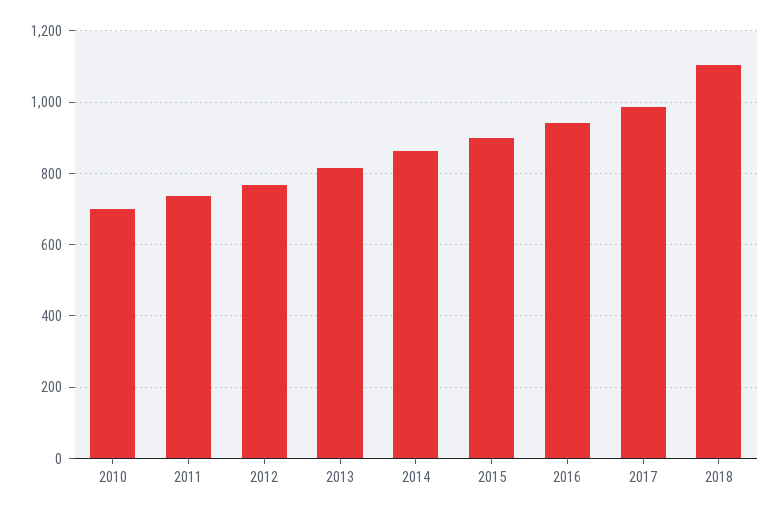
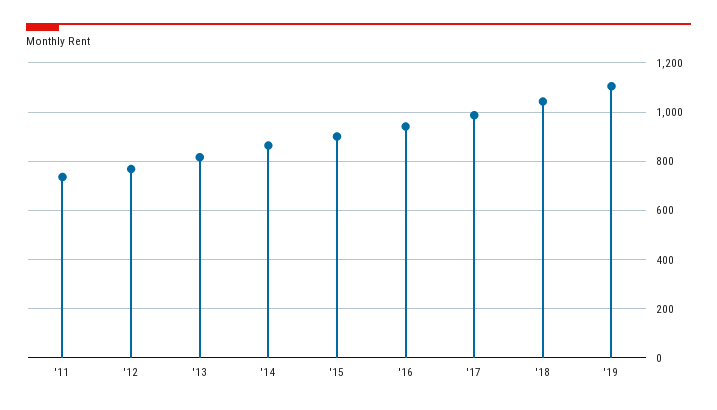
2010: 700 -> none
2018: 1100 -> 1050
'19: none -> 1100

